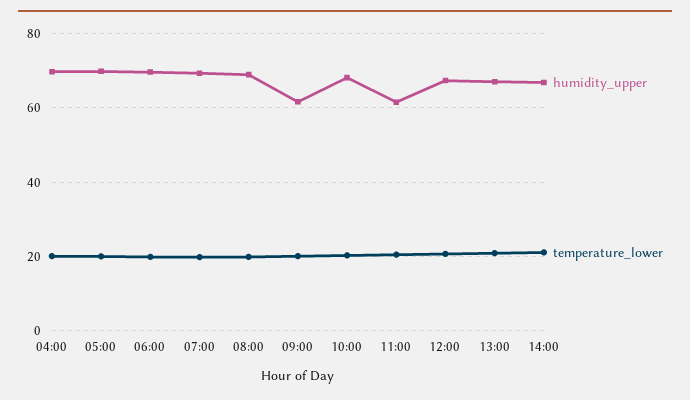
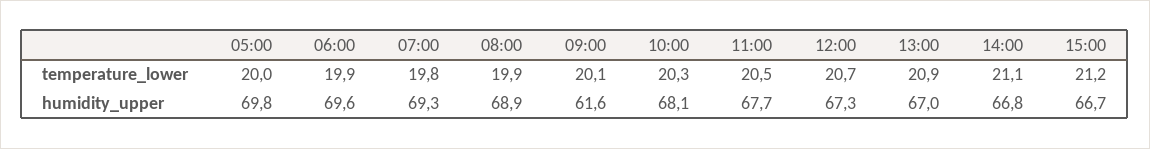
humidity_upper, 04:00: 70 -> none
temperature_lower, 04:00: 20 -> none
humidity_upper, 11:00: 62 -> 67.7
temperature_lower, 15:00: none -> 21.2
humidity_upper, 15:00: none -> 66.7

